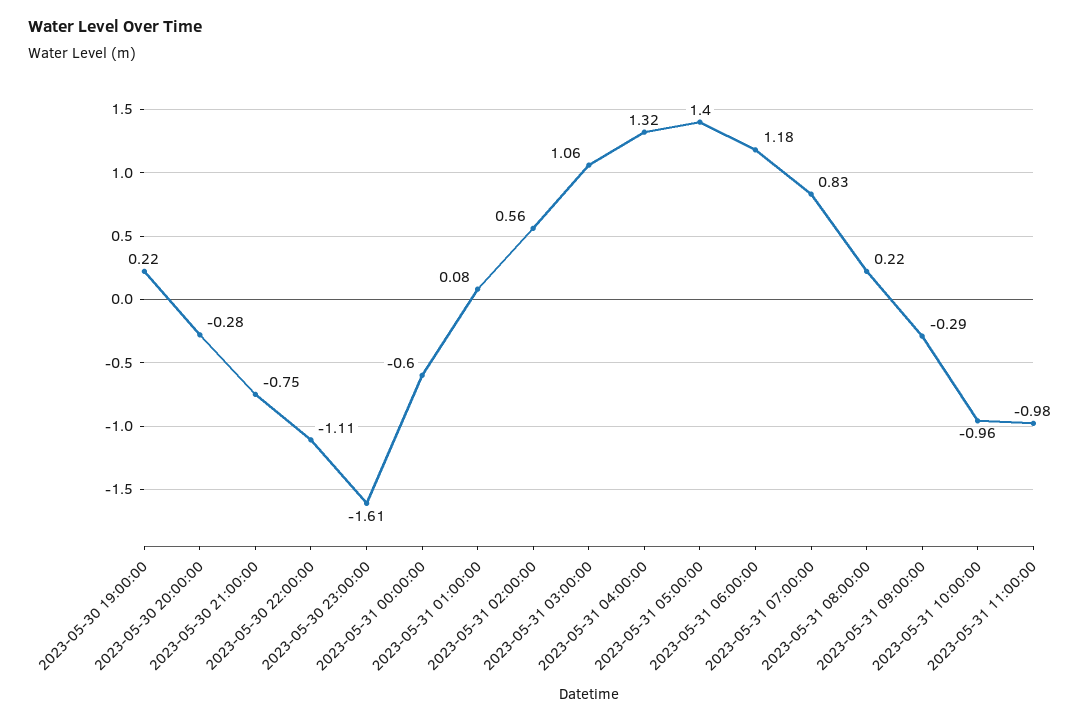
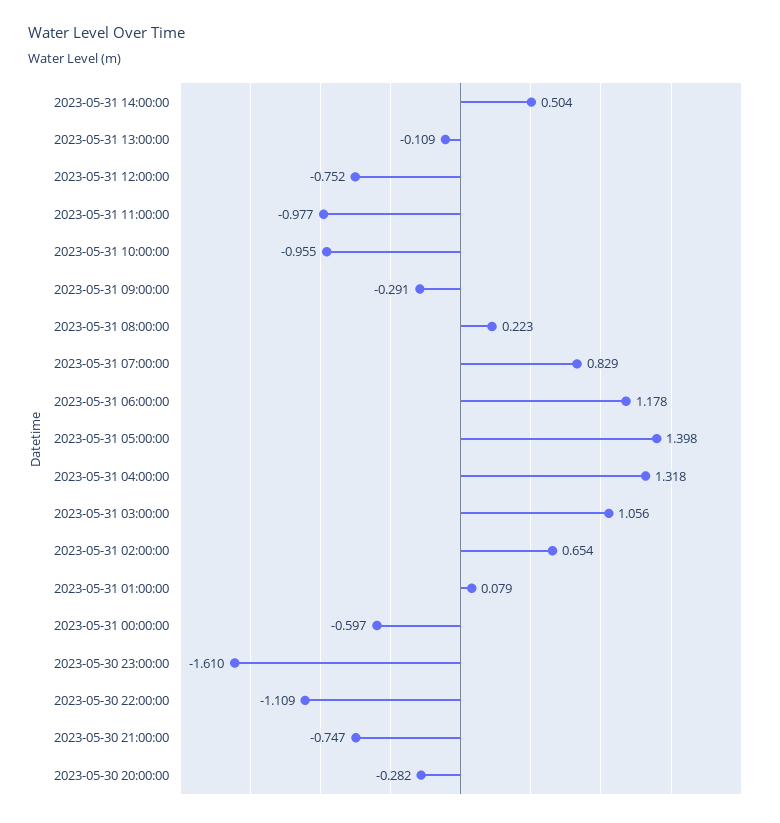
2023-05-30 19:00:00: 0.22 -> none
2023-05-31 02:00:00: 0.56 -> 0.654
2023-05-31 14:00:00: none -> 0.504
2023-05-31 13:00:00: none -> -0.109
2023-05-31 12:00:00: none -> -0.752

